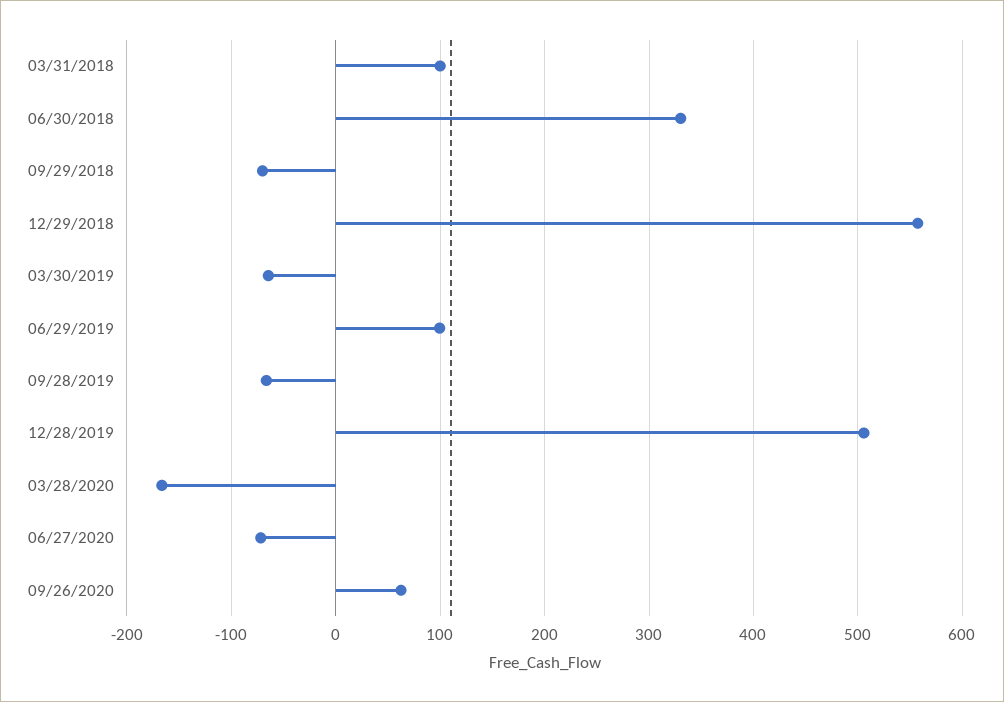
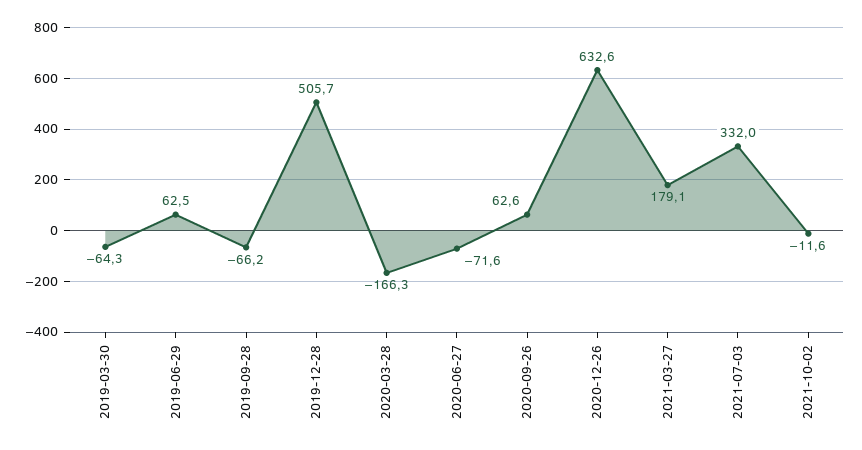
03/31/2018: 100 -> none
06/30/2018: 330 -> none
09/29/2018: -70 -> none
12/29/2018: 560 -> none
06/29/2019: 100 -> 62.5
2020-12-26: none -> 632.6
2021-03-27: none -> 179.1
2021-07-03: none -> 332
2021-10-02: none -> -11.6

